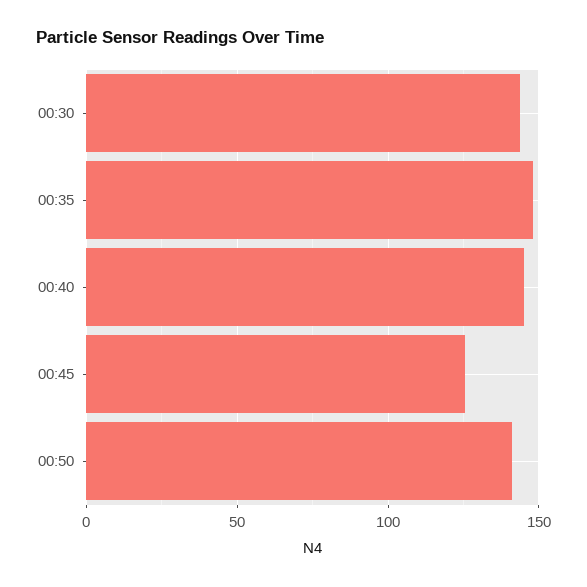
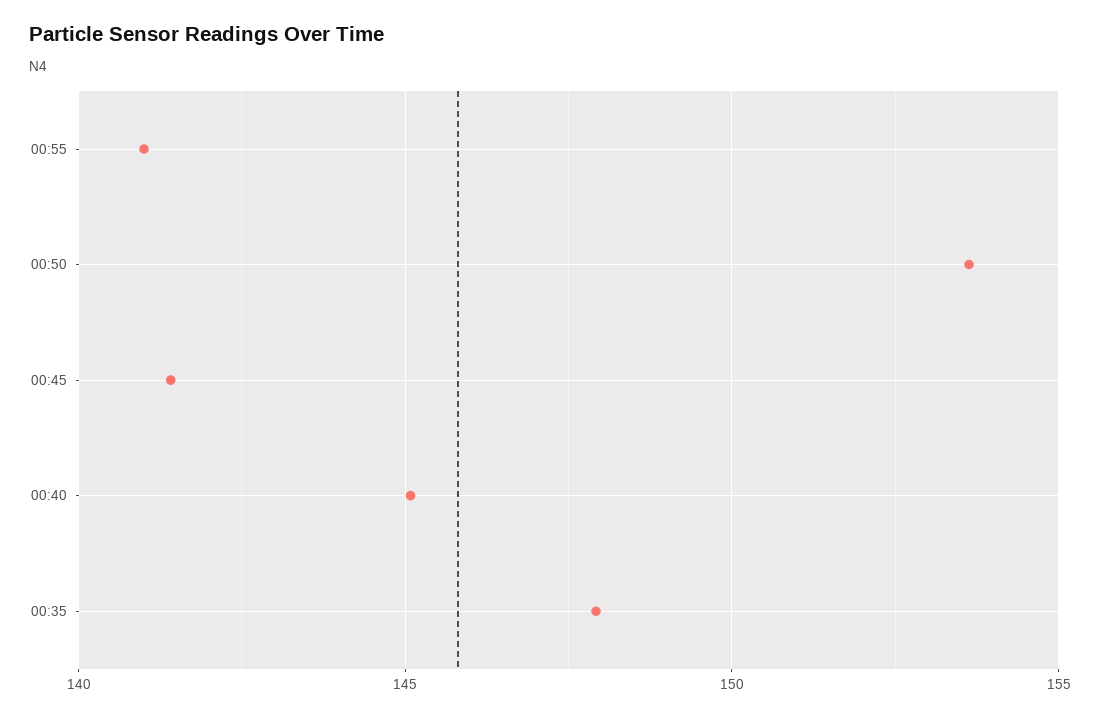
00:30: 145 -> none
00:45: 125 -> 141.5
00:50: 140 -> 153.5
00:55: none -> 141

